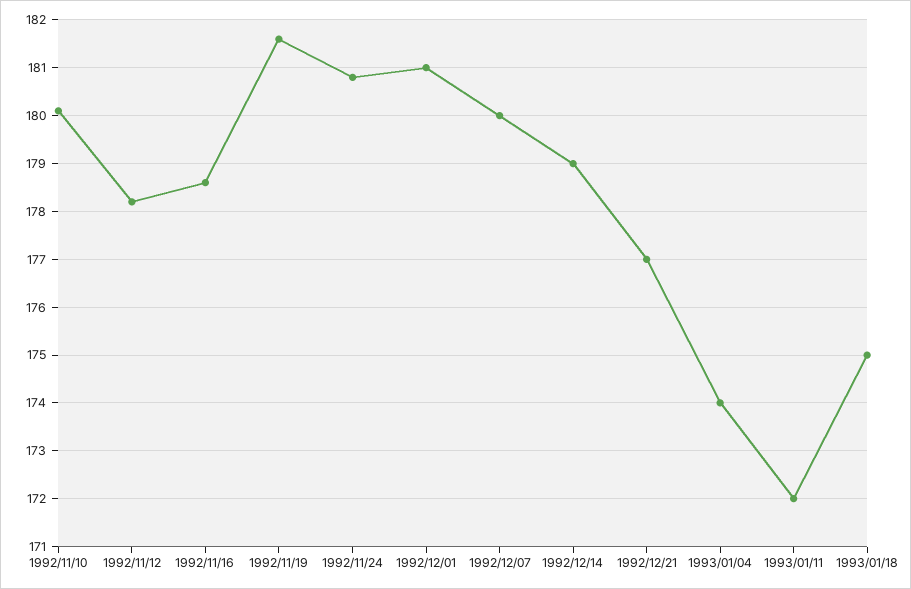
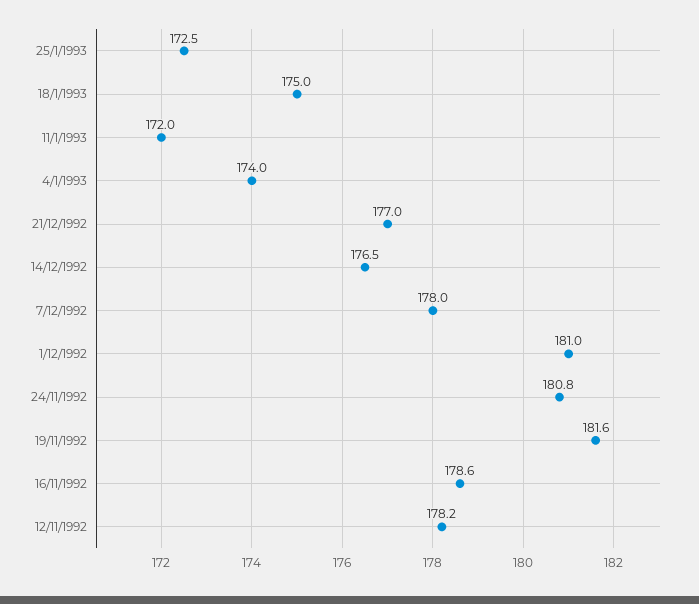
1992/11/10: 180 -> none
1992/12/07: 180 -> 178
1992/12/14: 179 -> 176.5
25/1/1993: none -> 172.5

